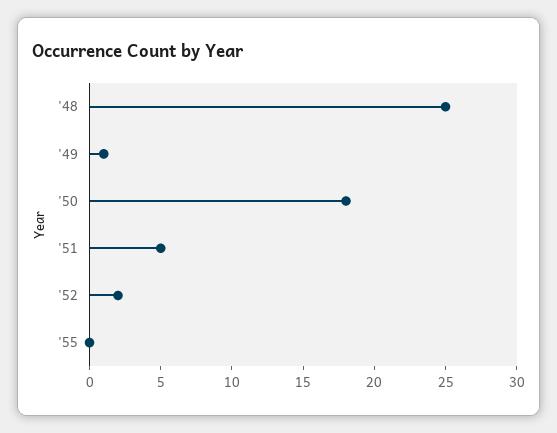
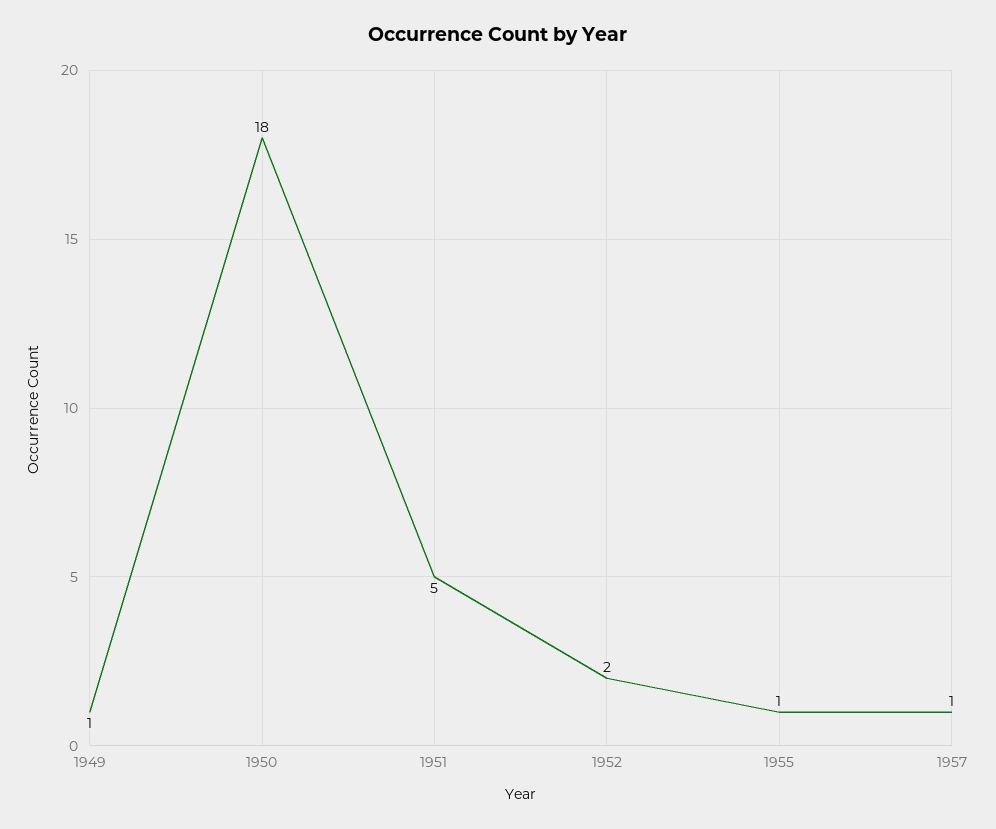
'48: 25 -> none
'55: 0 -> 1
1957: none -> 1

